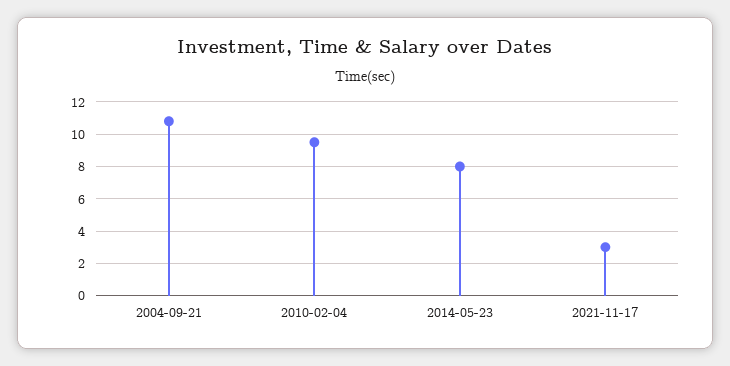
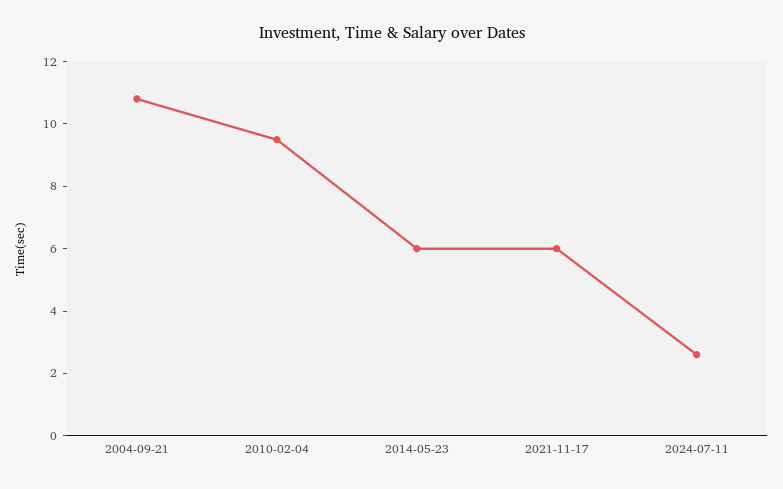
2014-05-23: 8 -> 6
2021-11-17: 3 -> 6
2024-07-11: none -> 2.5

